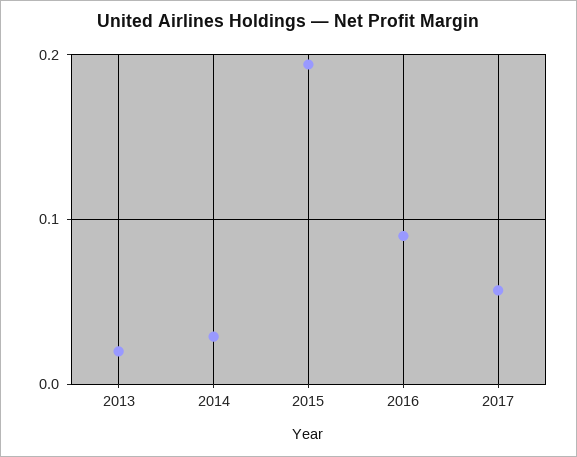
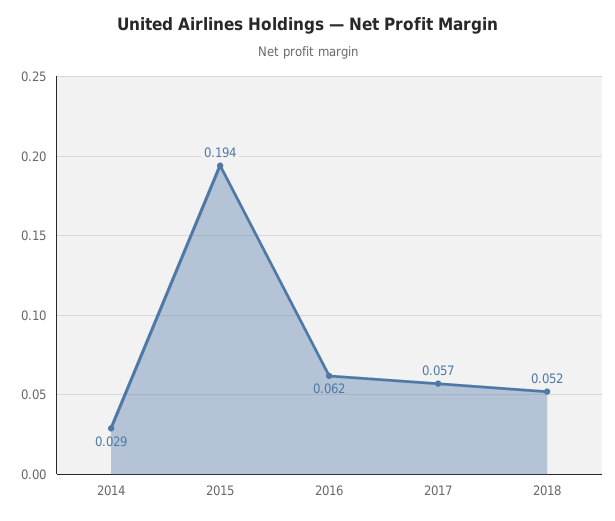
2013: 0.02 -> none
2016: 0.09 -> 0.062
2018: none -> 0.052

